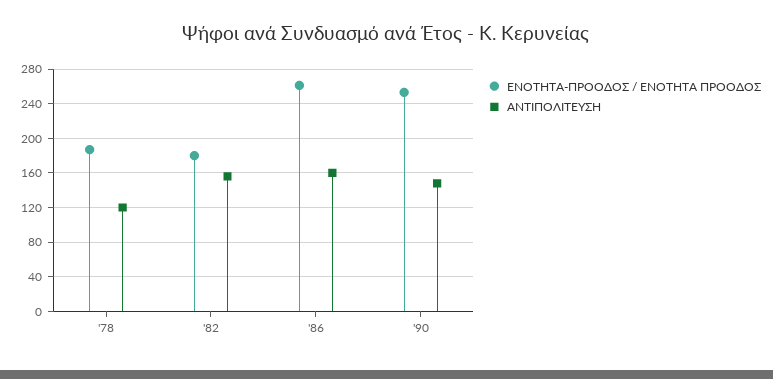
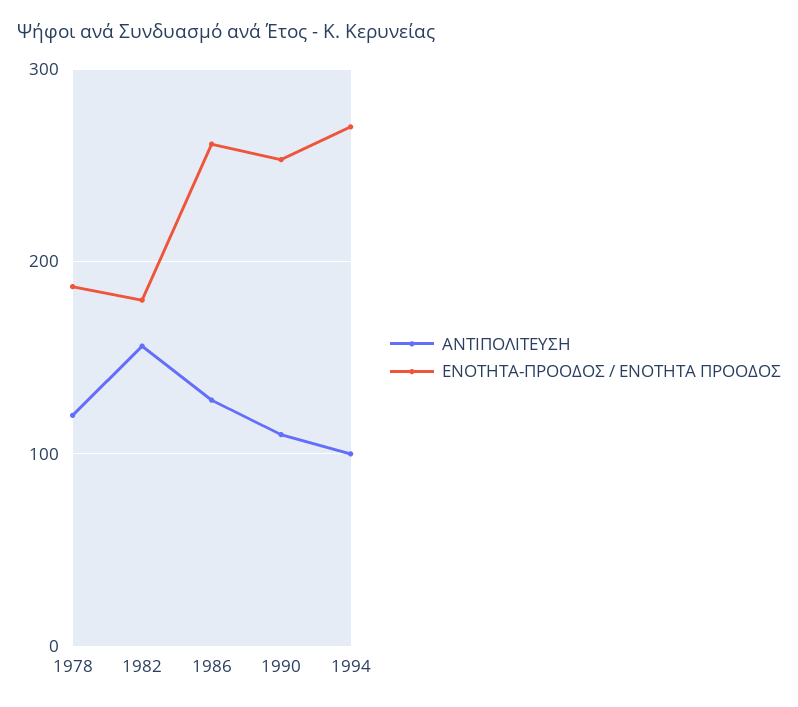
ΑΝΤΙΠΟΛΙΤΕΥΣΗ, '86: 160 -> 130
ΑΝΤΙΠΟΛΙΤΕΥΣΗ, '90: 150 -> 110
ΑΝΤΙΠΟΛΙΤΕΥΣΗ, 1994: none -> 100
ΕΝΟΤΗΤΑ-ΠΡΟΟΔΟΣ / ΕΝΟΤΗΤΑ ΠΡΟΟΔΟΣ, 1994: none -> 270

